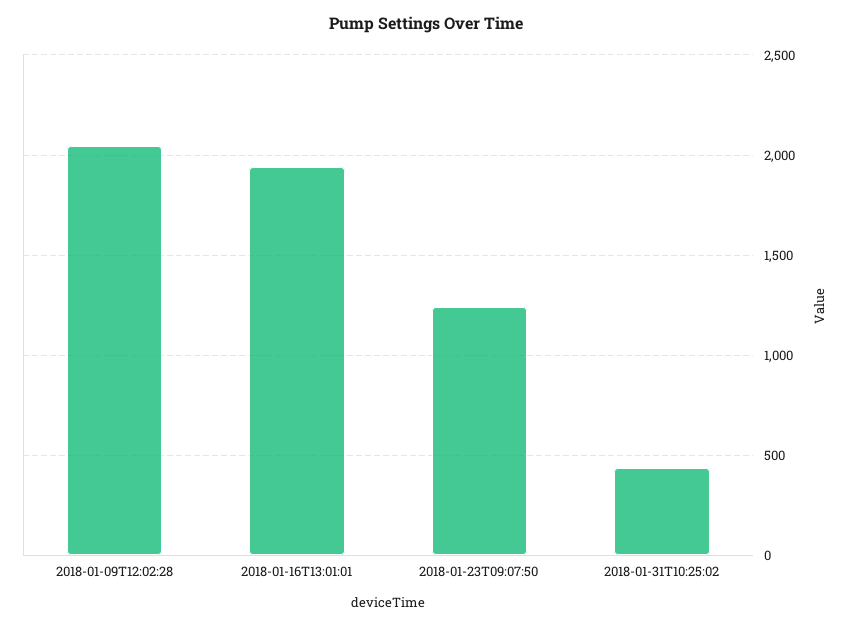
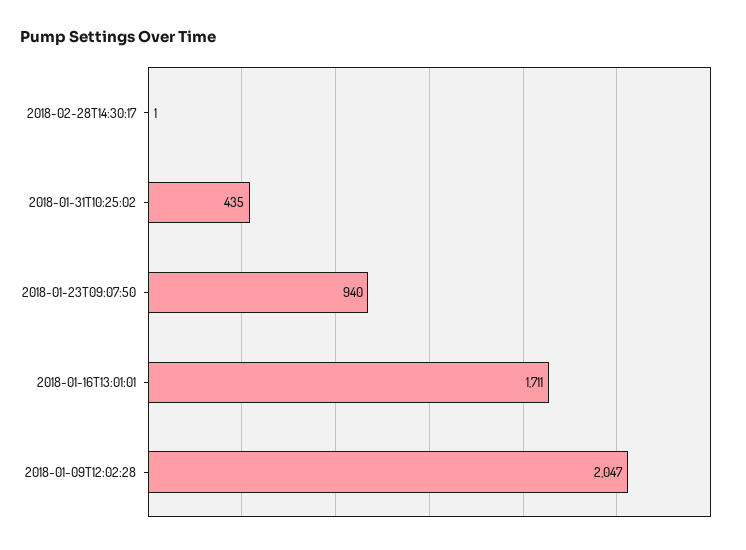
2018-01-16T13:01:01: 1950 -> 1711
2018-01-23T09:07:50: 1250 -> 940
2018-02-28T14:30:17: none -> 1

